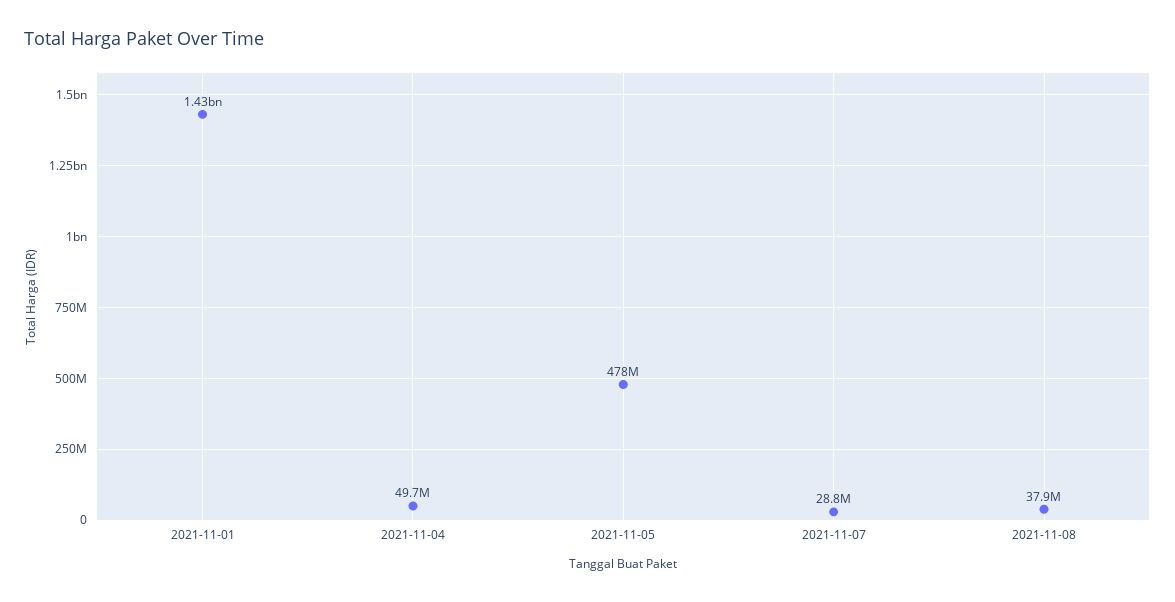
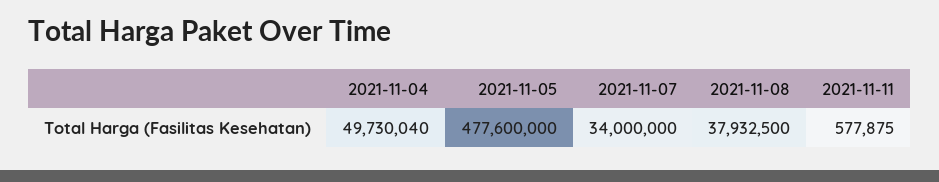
2021-11-01: 1430000000 -> none
2021-11-07: 28800000 -> 34000000
2021-11-11: none -> 577875

